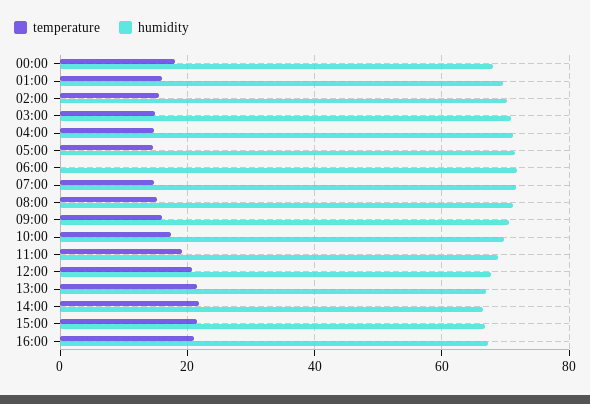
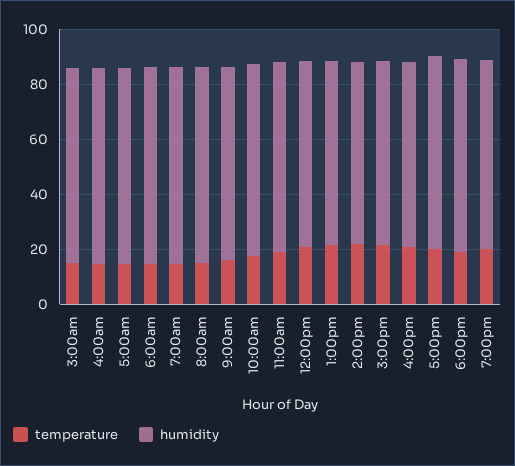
temperature, 00:00: 18 -> none
humidity, 00:00: 68 -> none
temperature, 01:00: 16 -> none
humidity, 01:00: 70 -> none
temperature, 02:00: 16 -> none
humidity, 02:00: 70 -> none
temperature, 06:00: 0 -> 15
temperature, 5:00pm: none -> 20
humidity, 5:00pm: none -> 70
temperature, 6:00pm: none -> 20
humidity, 6:00pm: none -> 70
temperature, 7:00pm: none -> 20
humidity, 7:00pm: none -> 70

